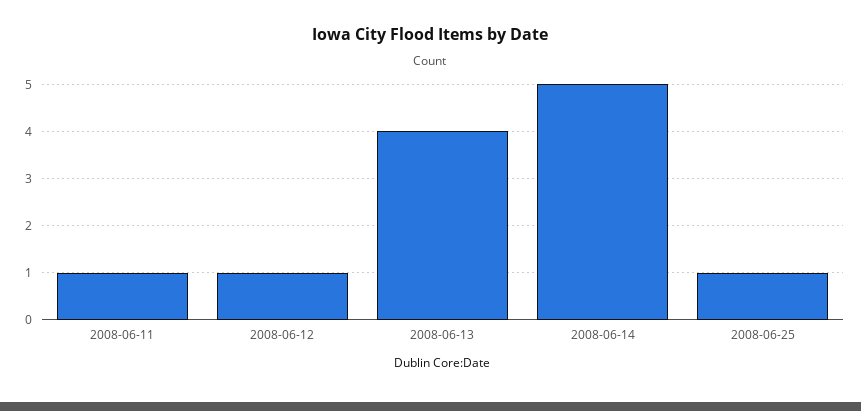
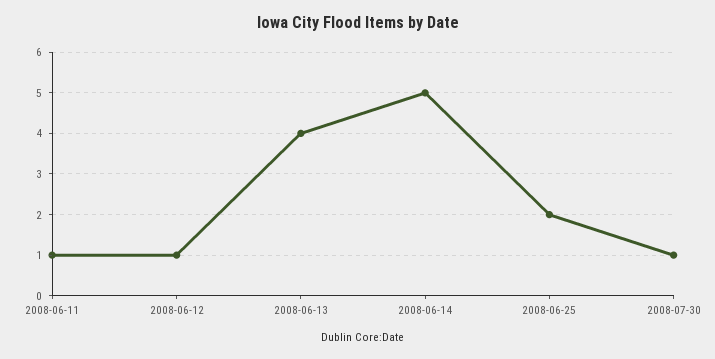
2008-06-25: 1 -> 2
2008-07-30: none -> 1

